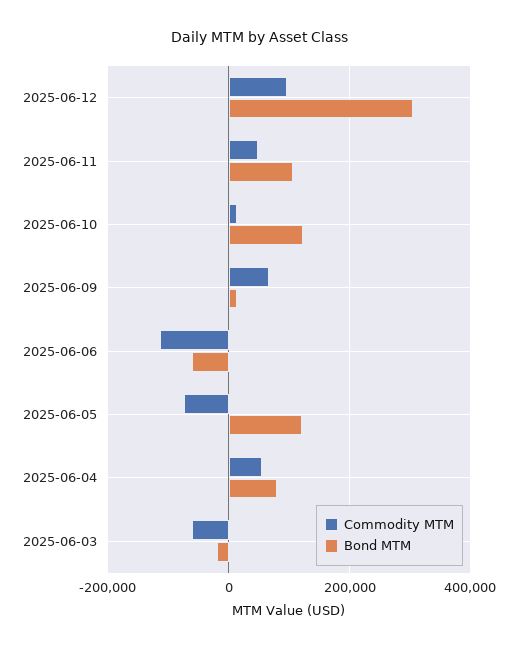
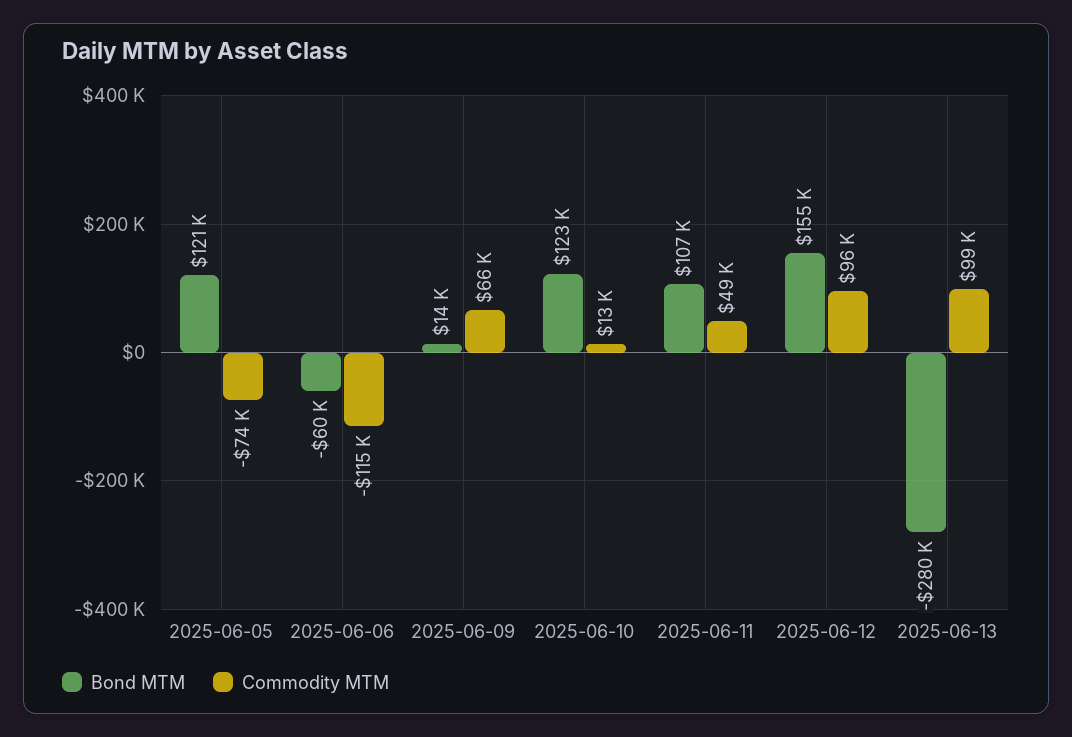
Bond MTM, 2025-06-12: 300000 -> 155000
Commodity MTM, 2025-06-04: 60000 -> none
Bond MTM, 2025-06-04: 80000 -> none
Commodity MTM, 2025-06-03: -60000 -> none
Bond MTM, 2025-06-03: -20000 -> none
Bond MTM, 2025-06-13: none -> -280000
Commodity MTM, 2025-06-13: none -> 99000

